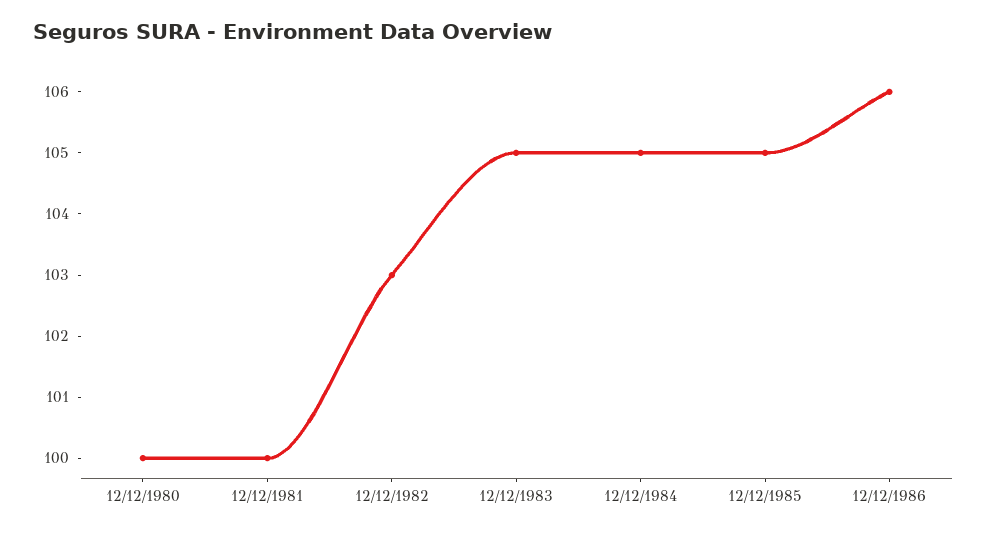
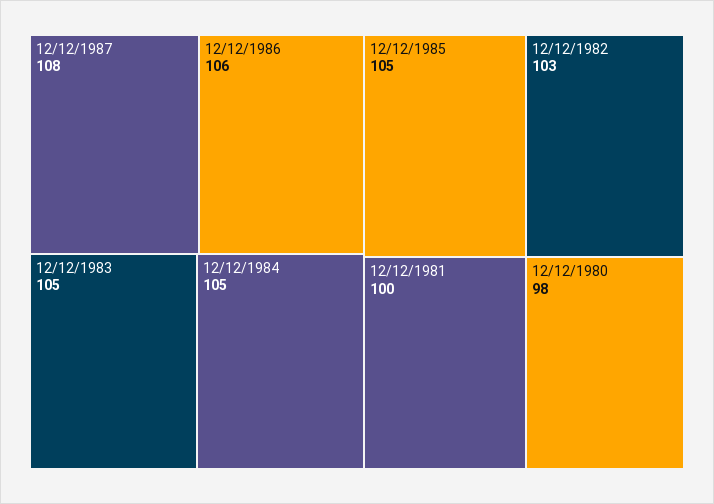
12/12/1980: 100 -> 98
12/12/1987: none -> 108

